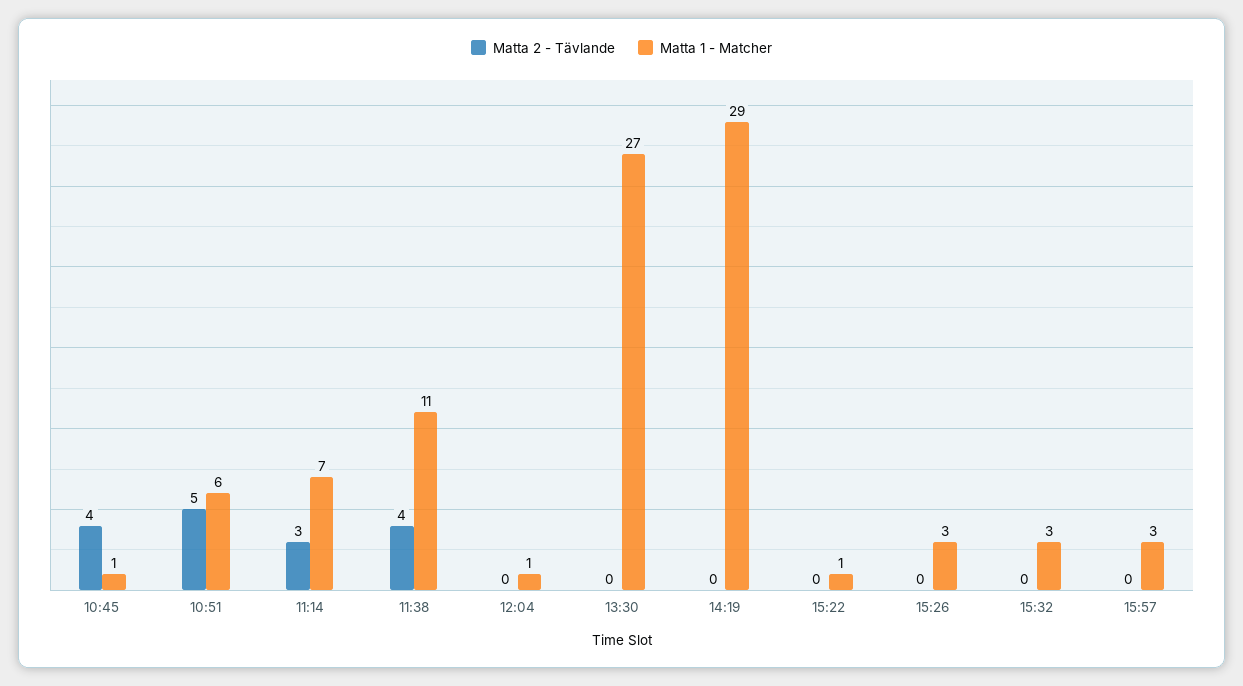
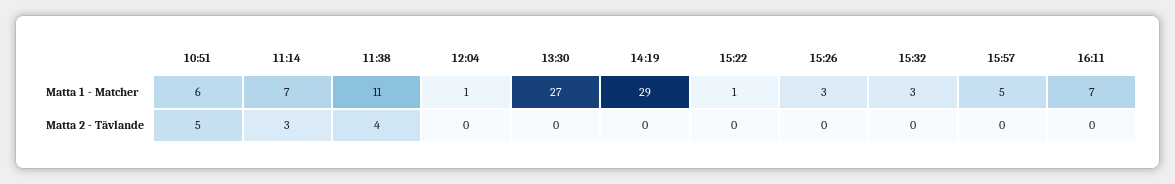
Matta 2 - Tävlande, 10:45: 4 -> none
Matta 1 - Matcher, 10:45: 1 -> none
Matta 1 - Matcher, 15:57: 3 -> 5
Matta 1 - Matcher, 16:11: none -> 7
Matta 2 - Tävlande, 16:11: none -> 0

